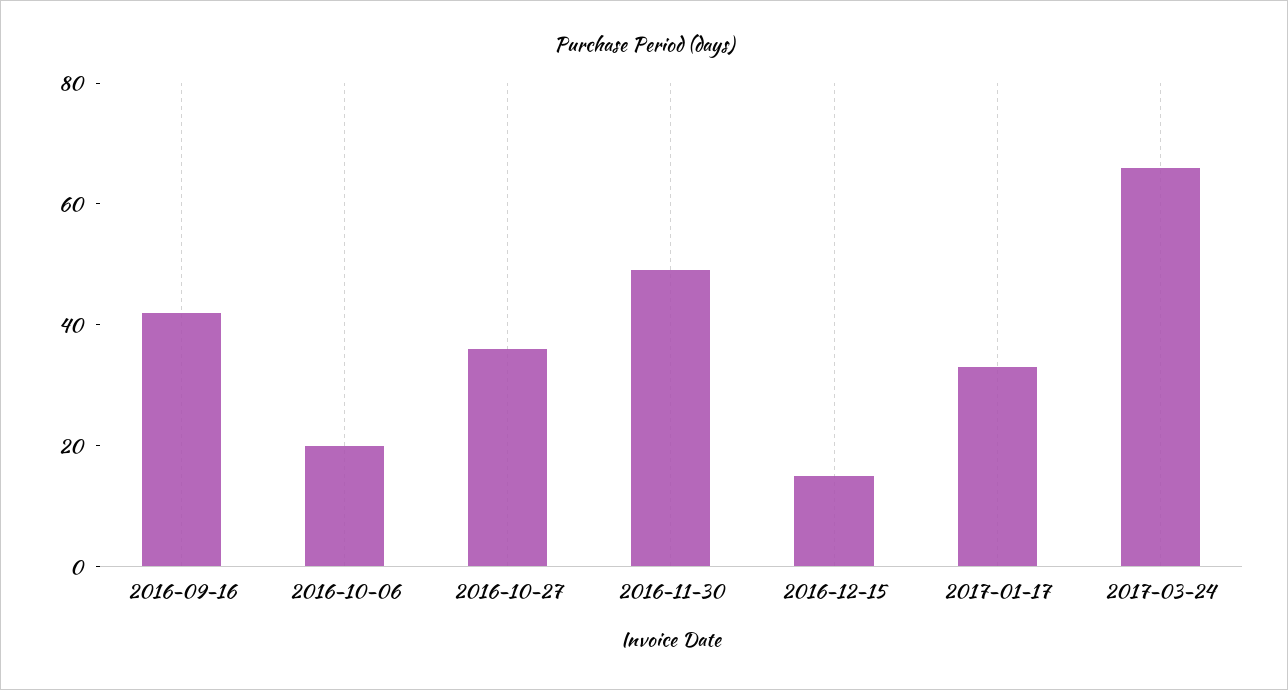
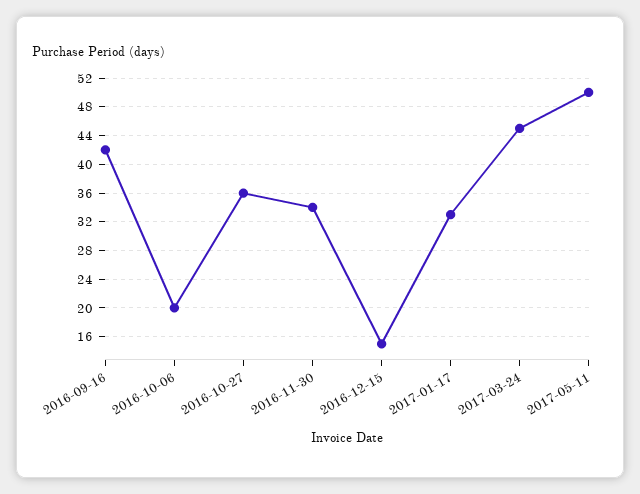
2016-11-30: 50 -> 34
2017-03-24: 65 -> 45
2017-05-11: none -> 50

